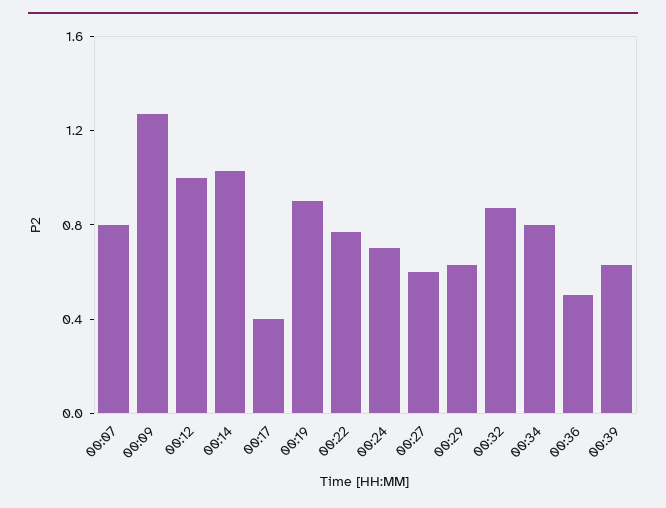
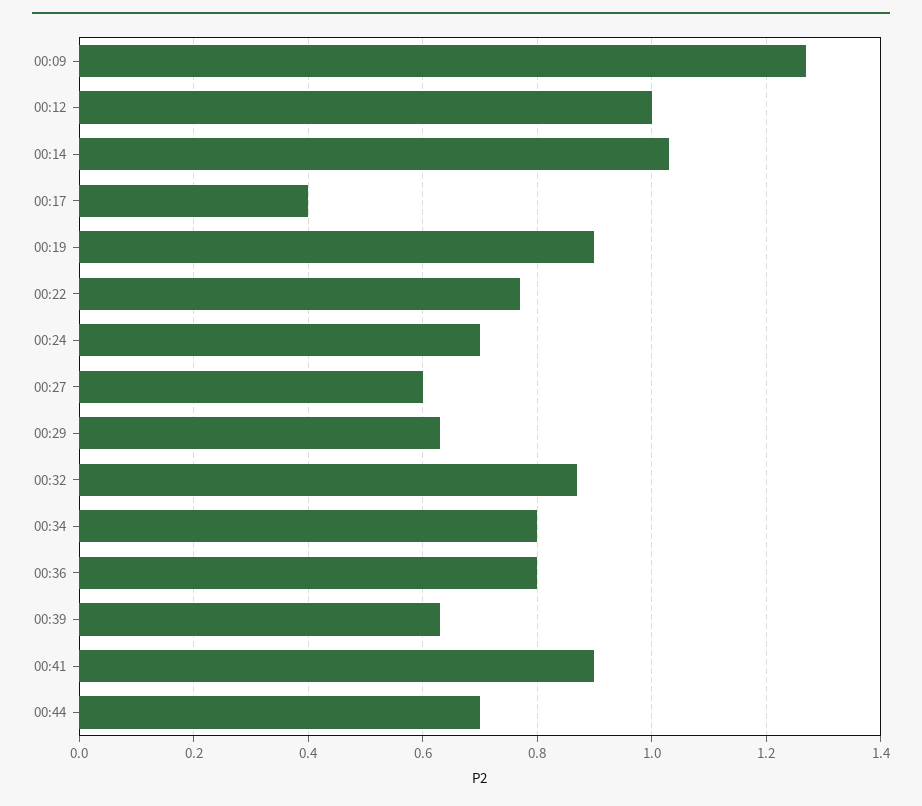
00:07: 0.8 -> none
00:36: 0.5 -> 0.8
00:41: none -> 0.9
00:44: none -> 0.7

